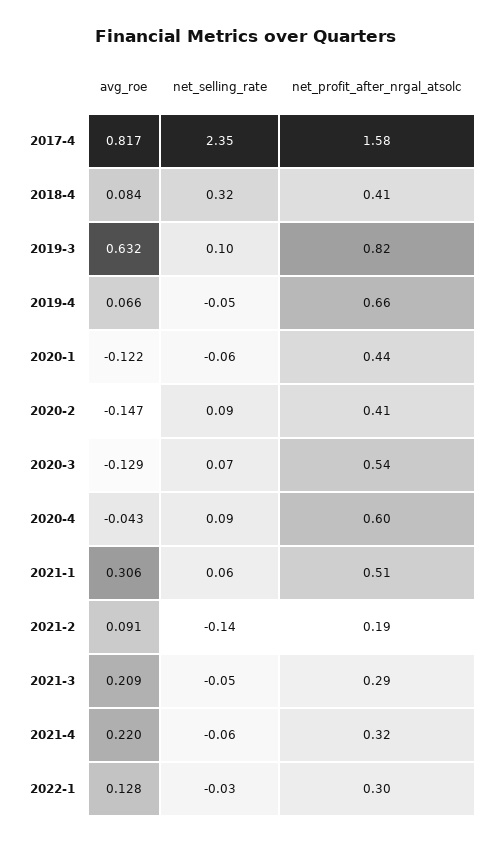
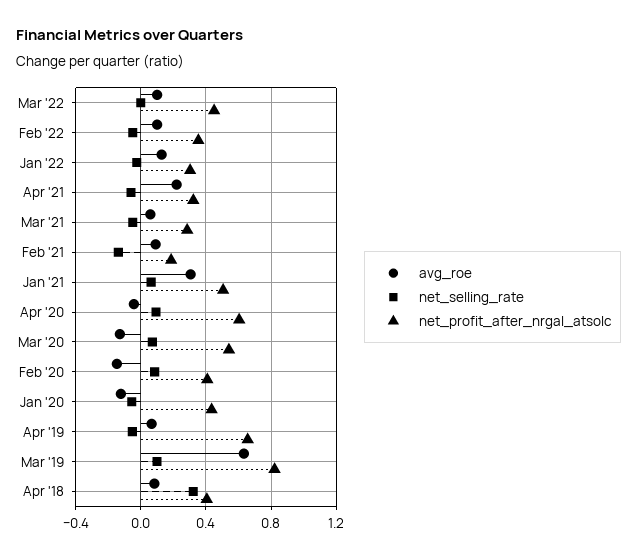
avg_roe, 2017-4: 0.817 -> none
net_selling_rate, 2017-4: 2.35 -> none
net_profit_after_nrgal_atsolc, 2017-4: 1.58 -> none
avg_roe, 2021-3: 0.209 -> 0.05
avg_roe, Mar '22: none -> 0.1
net_selling_rate, Mar '22: none -> 0
net_profit_after_nrgal_atsolc, Mar '22: none -> 0.45
avg_roe, Feb '22: none -> 0.1
net_selling_rate, Feb '22: none -> -0.05
net_profit_after_nrgal_atsolc, Feb '22: none -> 0.35

